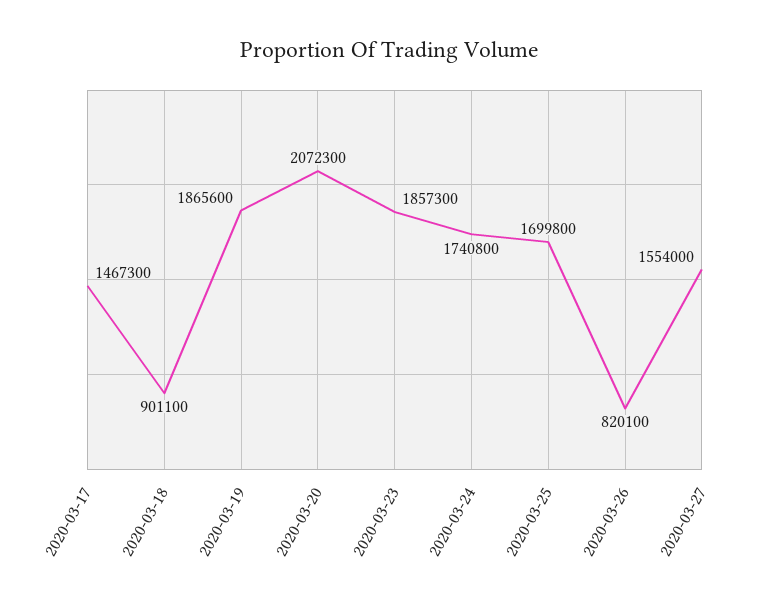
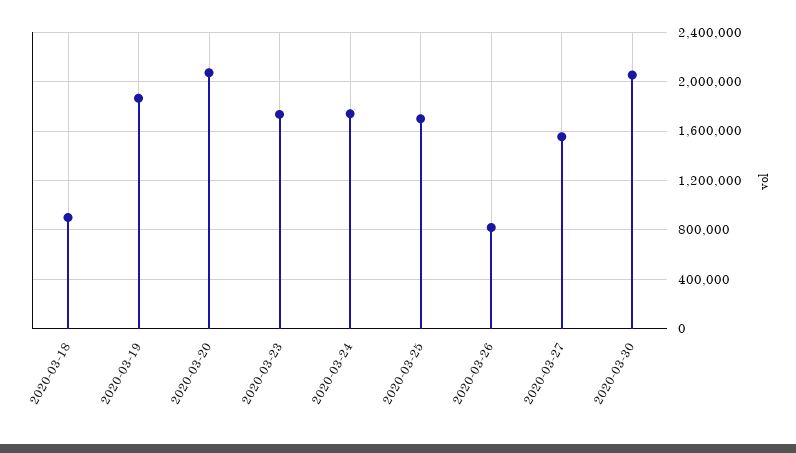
2020-03-17: 1467300 -> none
2020-03-23: 1857300 -> 1750000
2020-03-30: none -> 2050000

